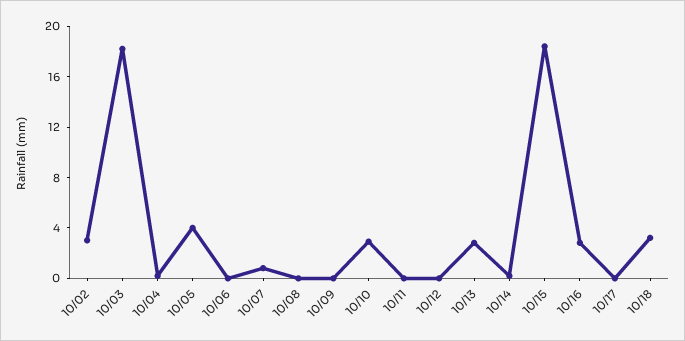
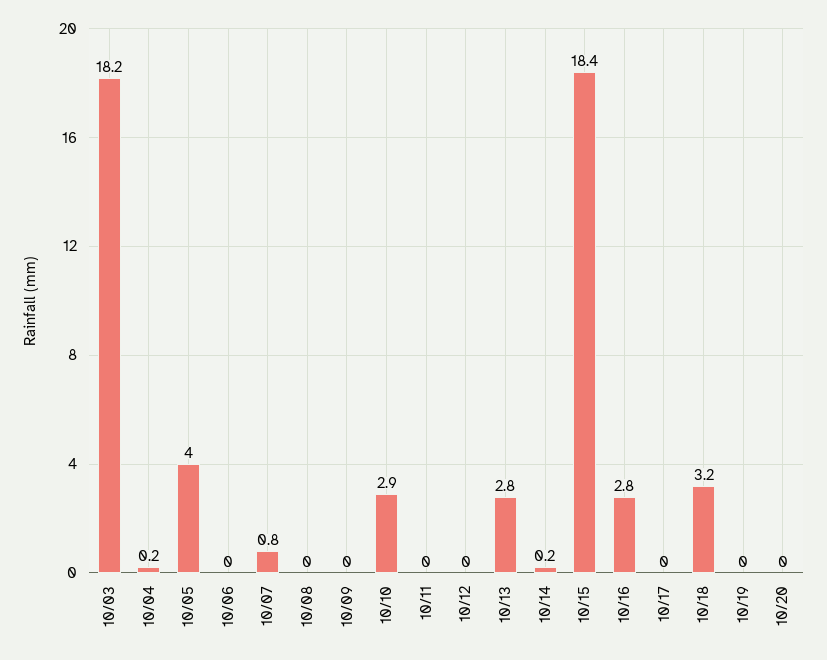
10/02: 3 -> none
10/19: none -> 0
10/20: none -> 0

